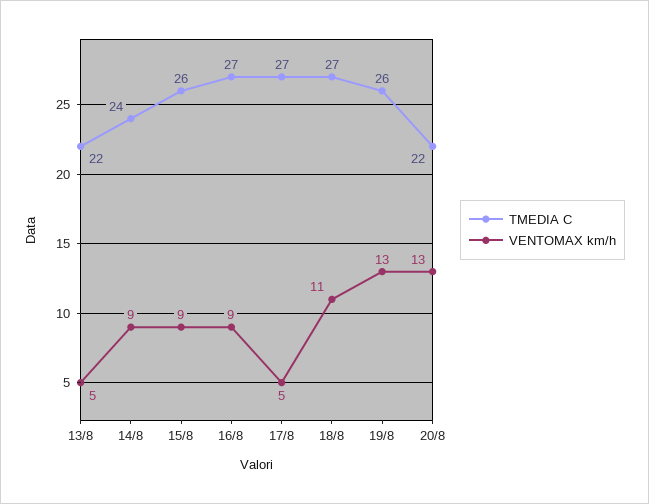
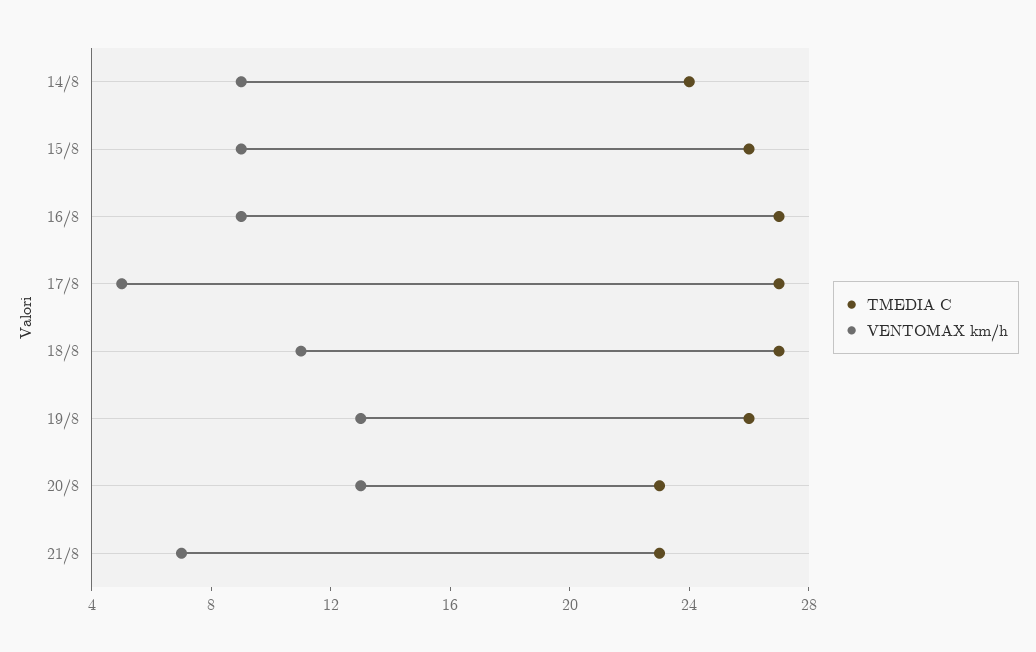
TMEDIA C, 13/8: 22 -> none
VENTOMAX km/h, 13/8: 5 -> none
TMEDIA C, 20/8: 22 -> 23
TMEDIA C, 21/8: none -> 23
VENTOMAX km/h, 21/8: none -> 7

